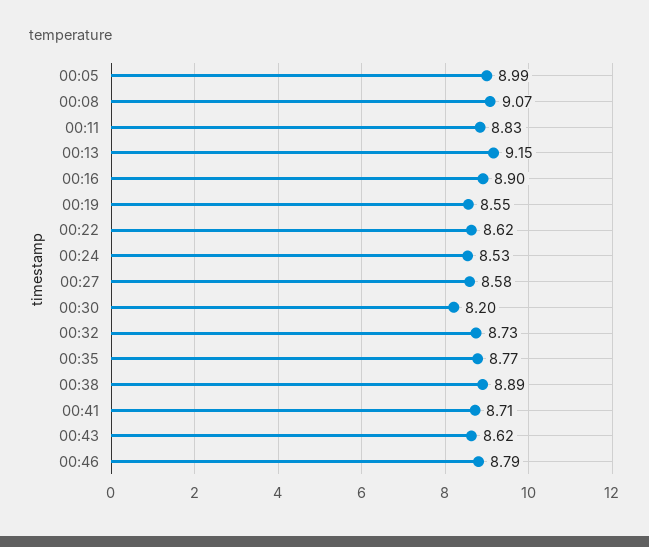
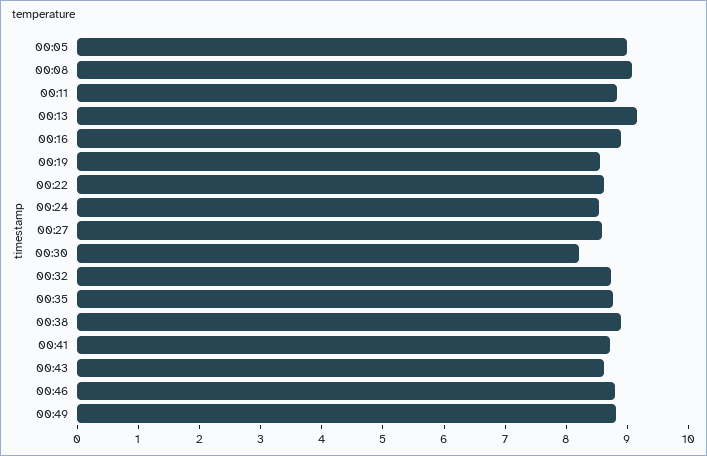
00:49: none -> 8.8

